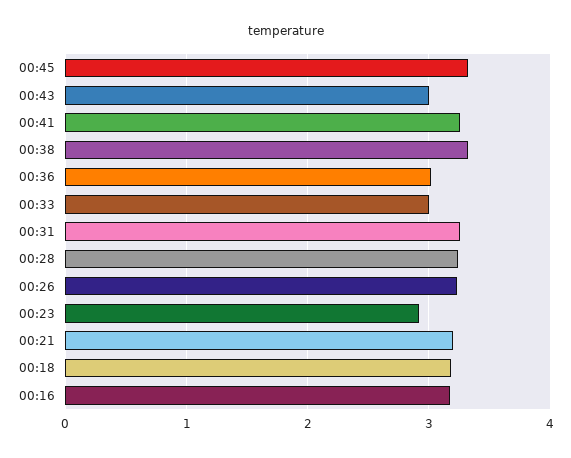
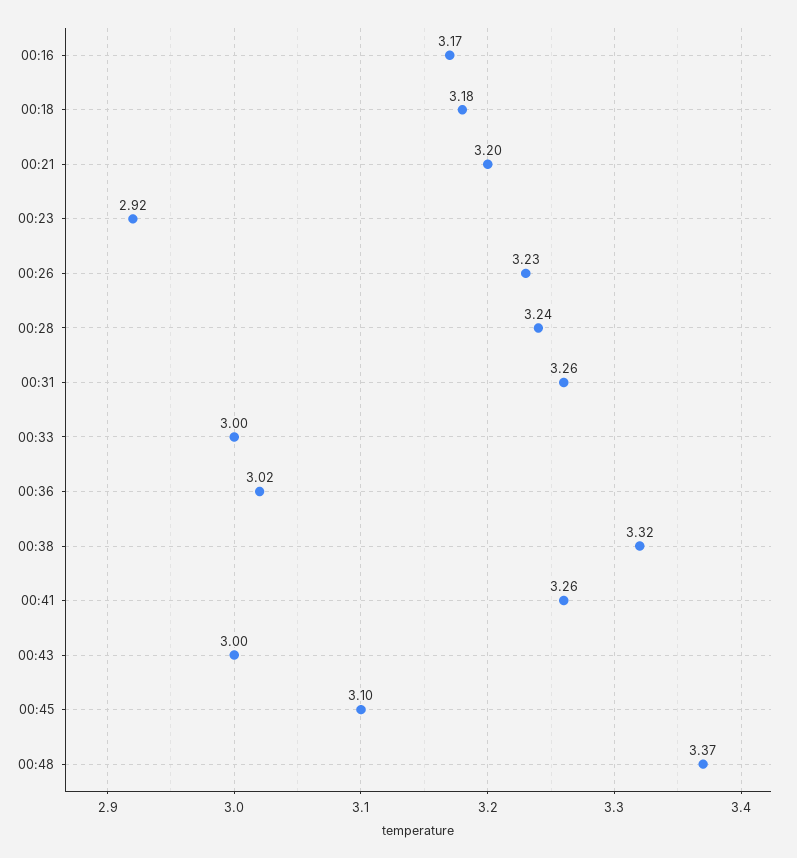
00:45: 3.3 -> 3.1
00:48: none -> 3.37

